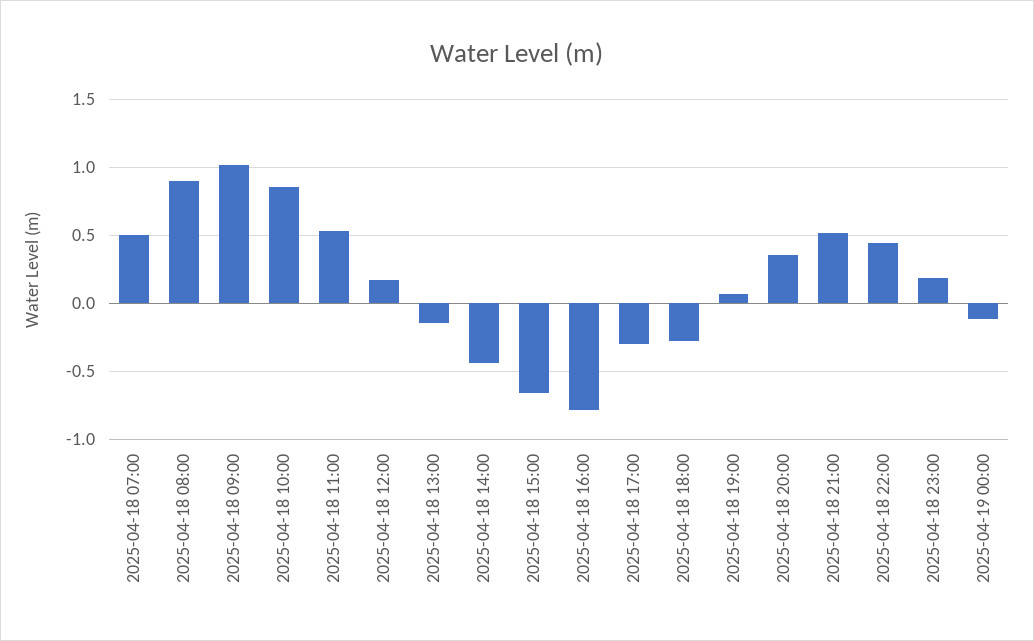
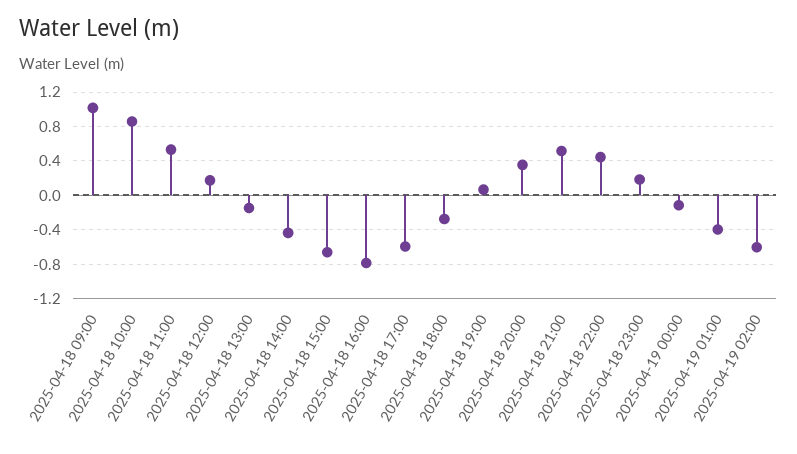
2025-04-18 07:00: 0.5 -> none
2025-04-18 08:00: 0.9 -> none
2025-04-18 17:00: -0.3 -> -0.6
2025-04-19 01:00: none -> -0.4
2025-04-19 02:00: none -> -0.6

